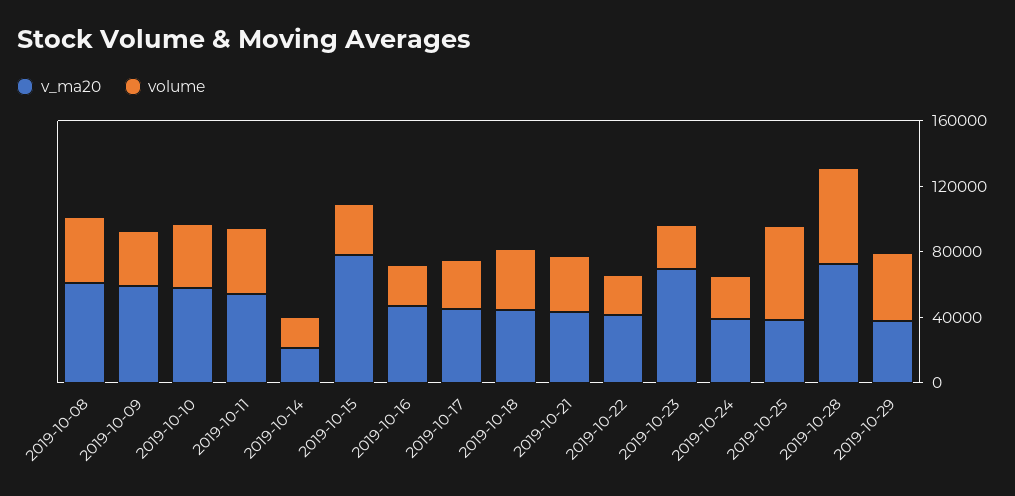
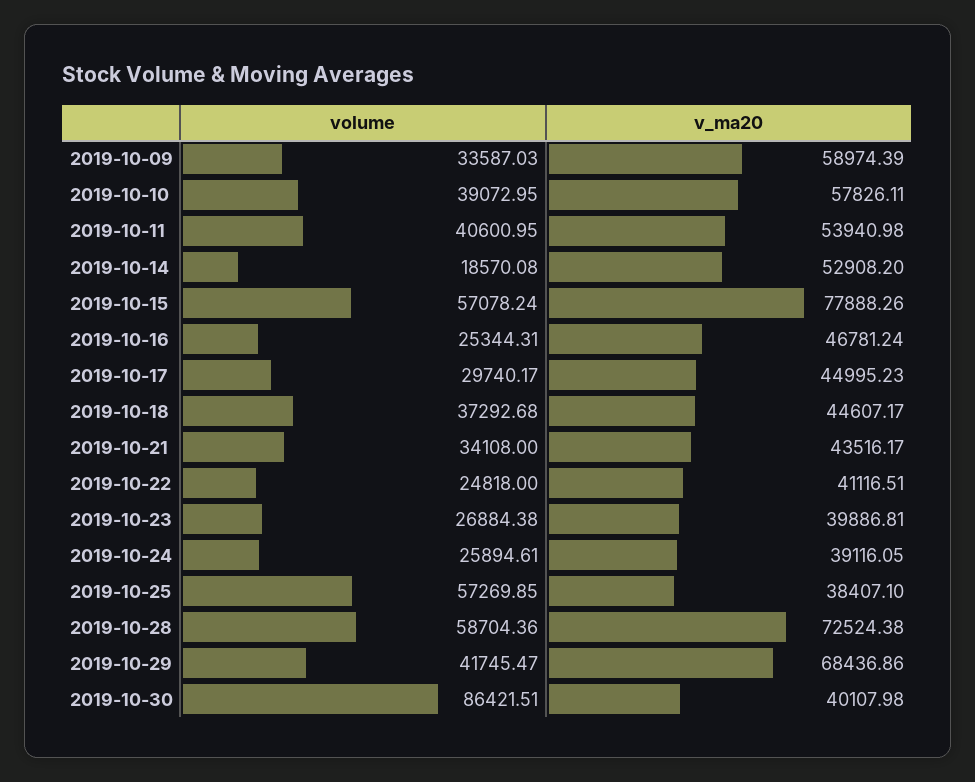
v_ma20, 2019-10-08: 60000 -> none
volume, 2019-10-08: 40000 -> none
v_ma20, 2019-10-14: 20000 -> 52908.2
volume, 2019-10-15: 30000 -> 57078.24
v_ma20, 2019-10-23: 70000 -> 39886.81
v_ma20, 2019-10-29: 40000 -> 68436.86
volume, 2019-10-30: none -> 86421.51
v_ma20, 2019-10-30: none -> 40107.98

